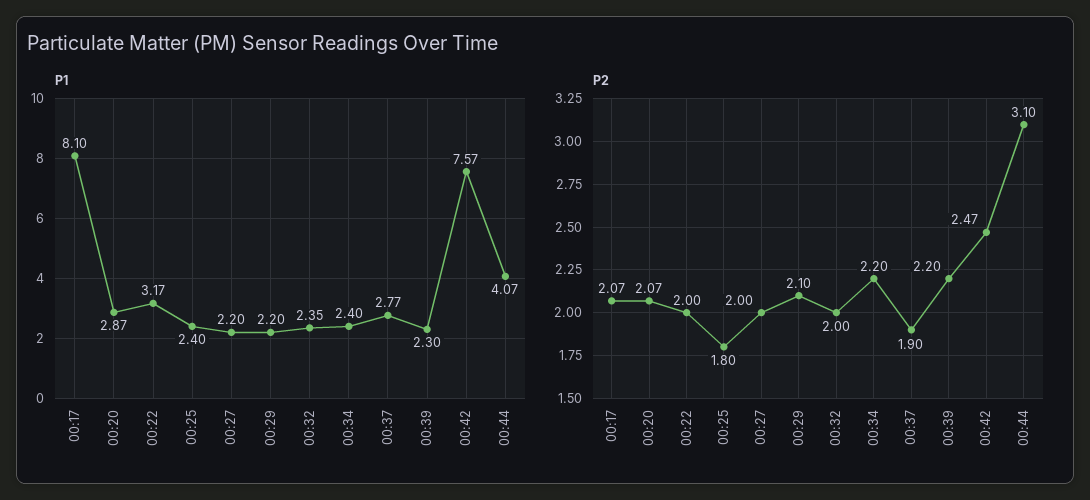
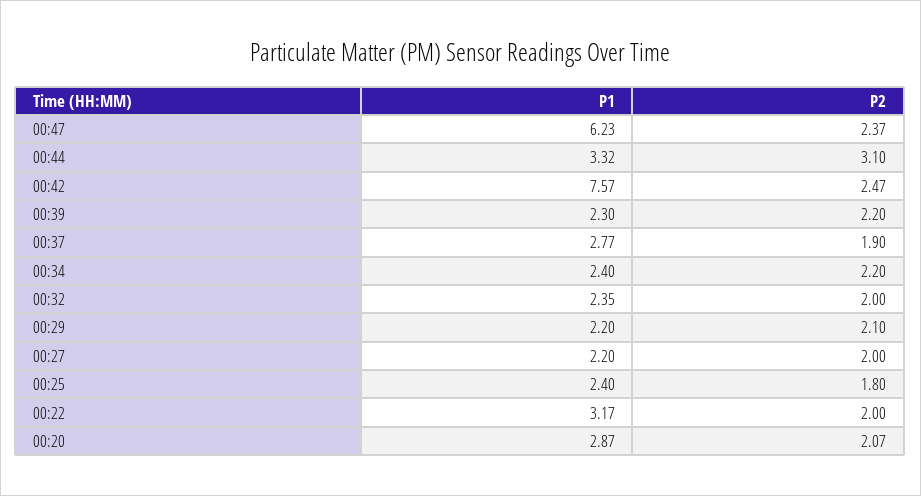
P1, 00:17: 8.1 -> none
P1, 00:44: 4.07 -> 3.32
P2, 00:17: 2.07 -> none
P1, 00:47: none -> 6.23
P2, 00:47: none -> 2.37

